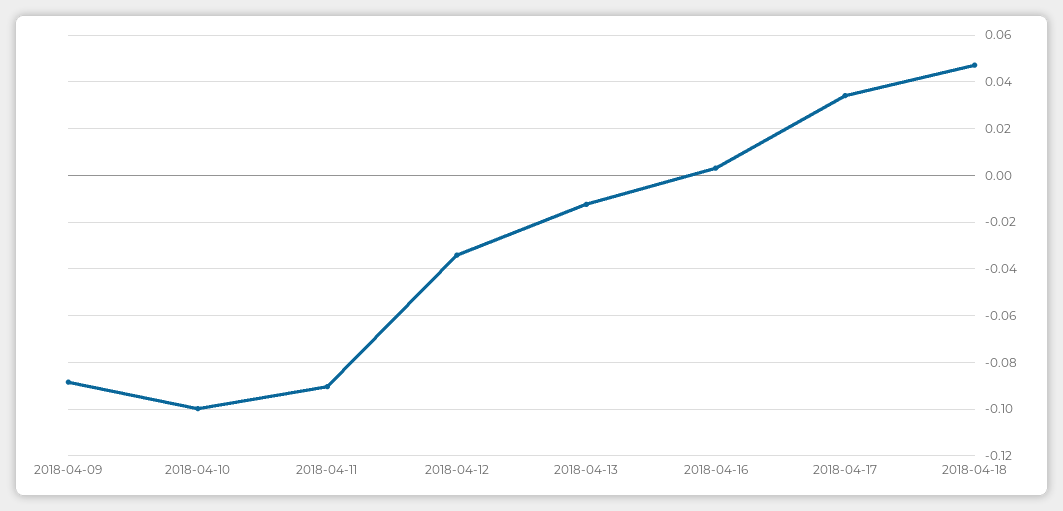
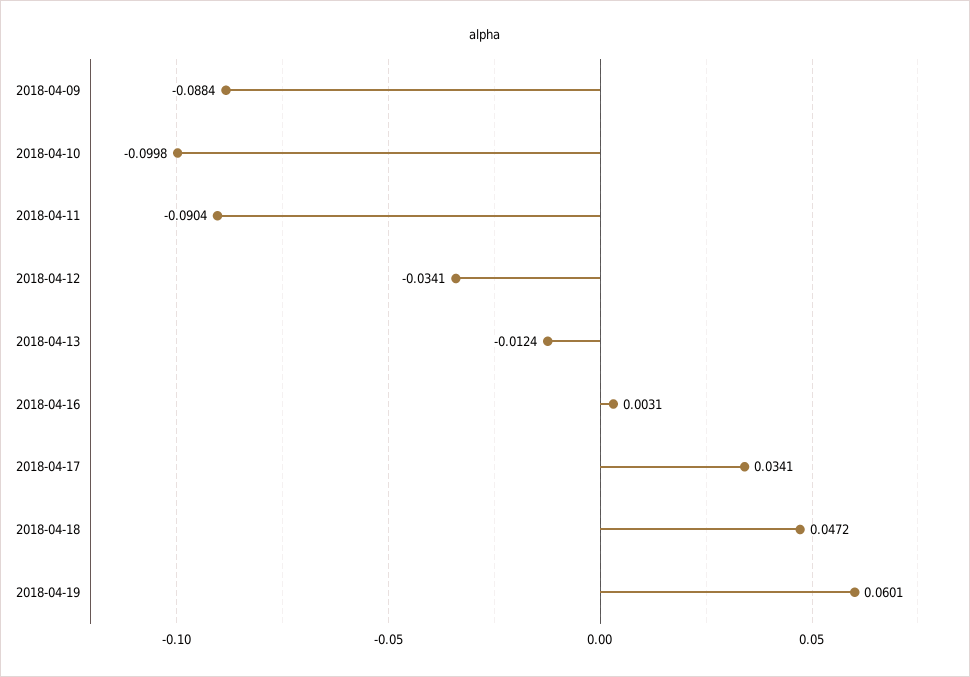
2018-04-19: none -> 0.0601

